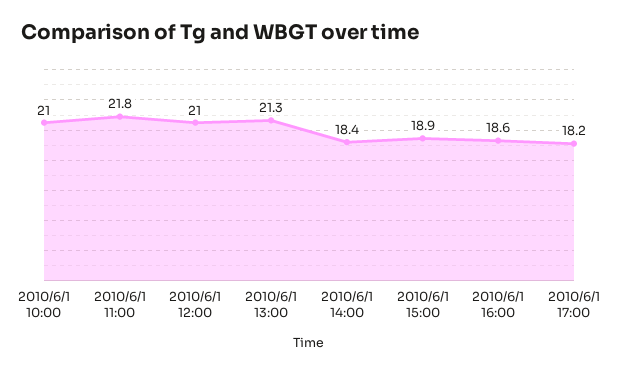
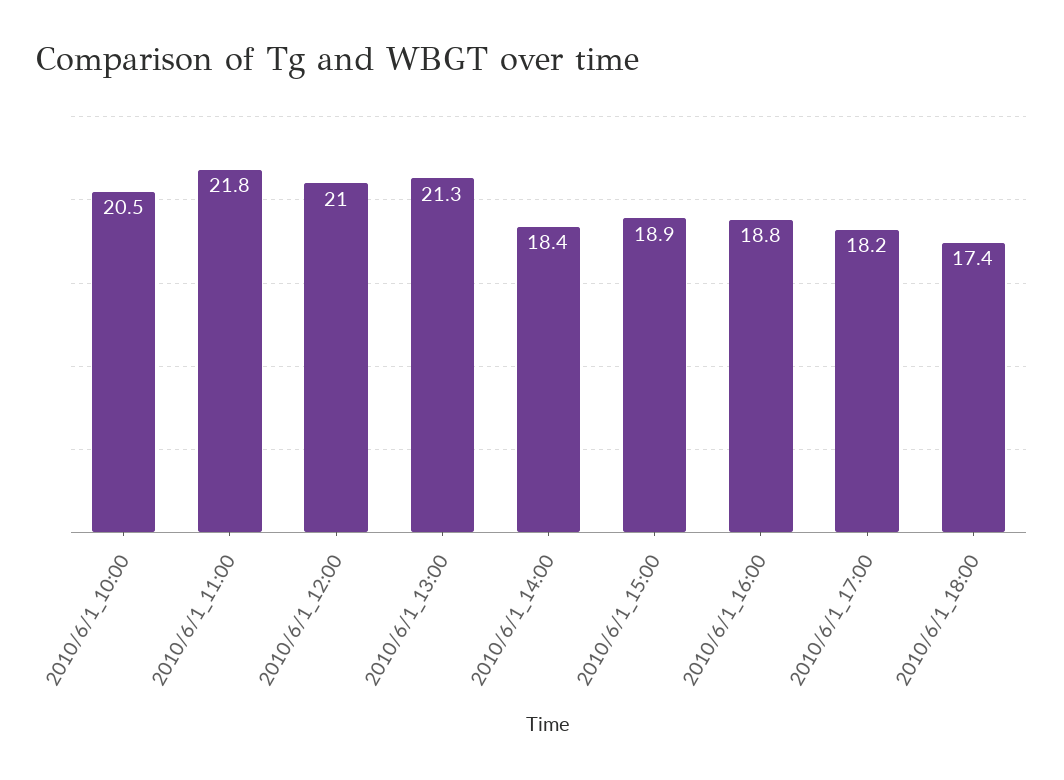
2010/6/1 10:00: 21 -> 20.5
2010/6/1 16:00: 18.6 -> 18.8
2010/6/1_18:00: none -> 17.4

